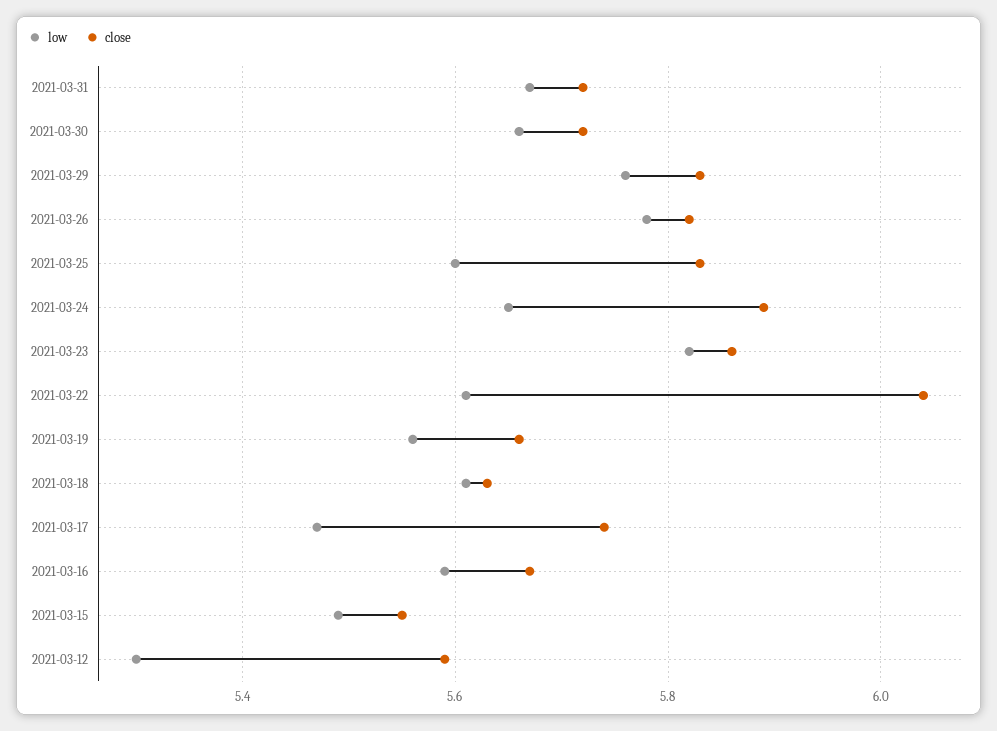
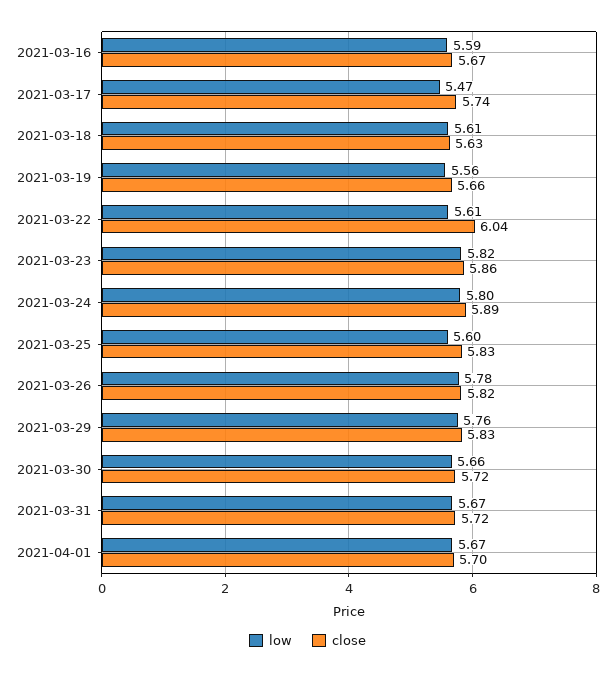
low, 2021-03-24: 5.65 -> 5.8
low, 2021-03-15: 5.5 -> none
close, 2021-03-15: 5.55 -> none
low, 2021-03-12: 5.3 -> none
close, 2021-03-12: 5.6 -> none
low, 2021-04-01: none -> 5.67
close, 2021-04-01: none -> 5.7

